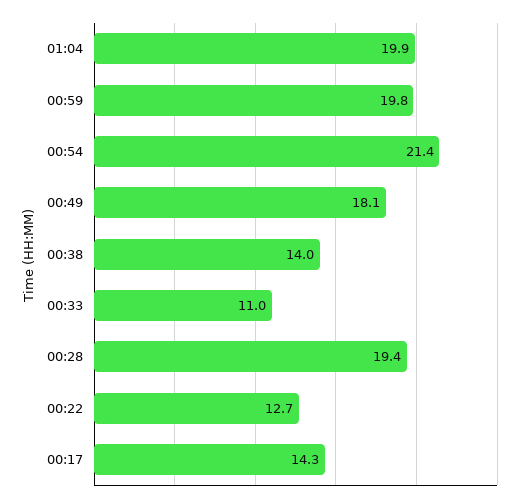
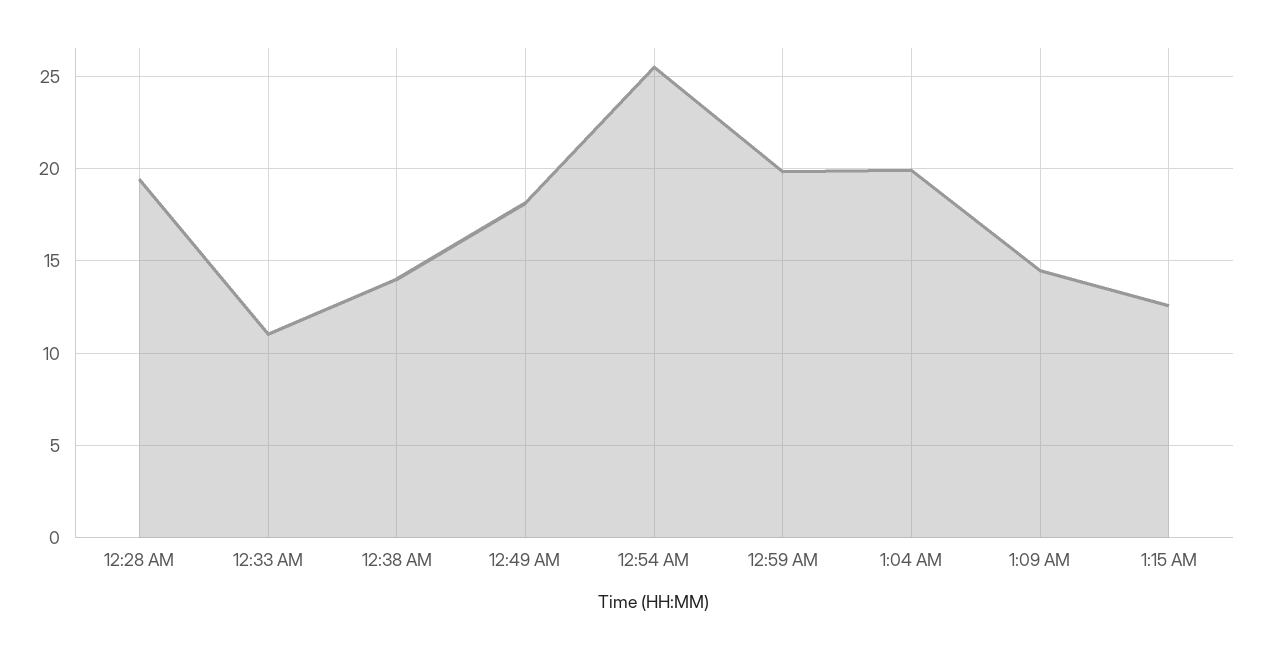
00:54: 21.4 -> 25.5
00:22: 12.7 -> none
00:17: 14.3 -> none
1:09 AM: none -> 14.5
1:15 AM: none -> 12.5

